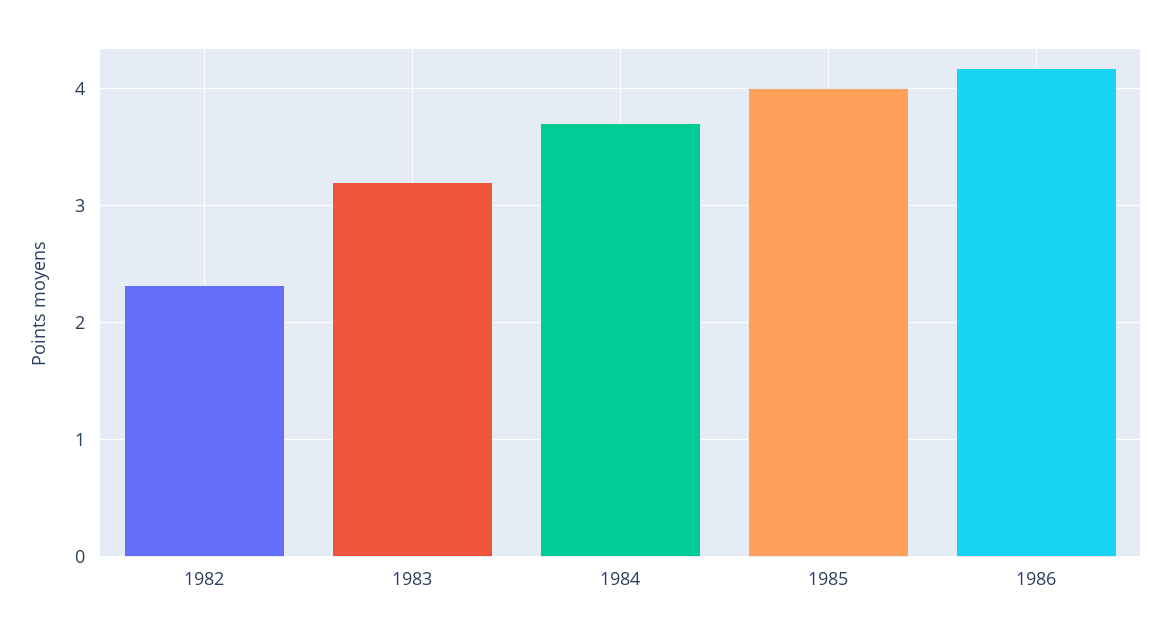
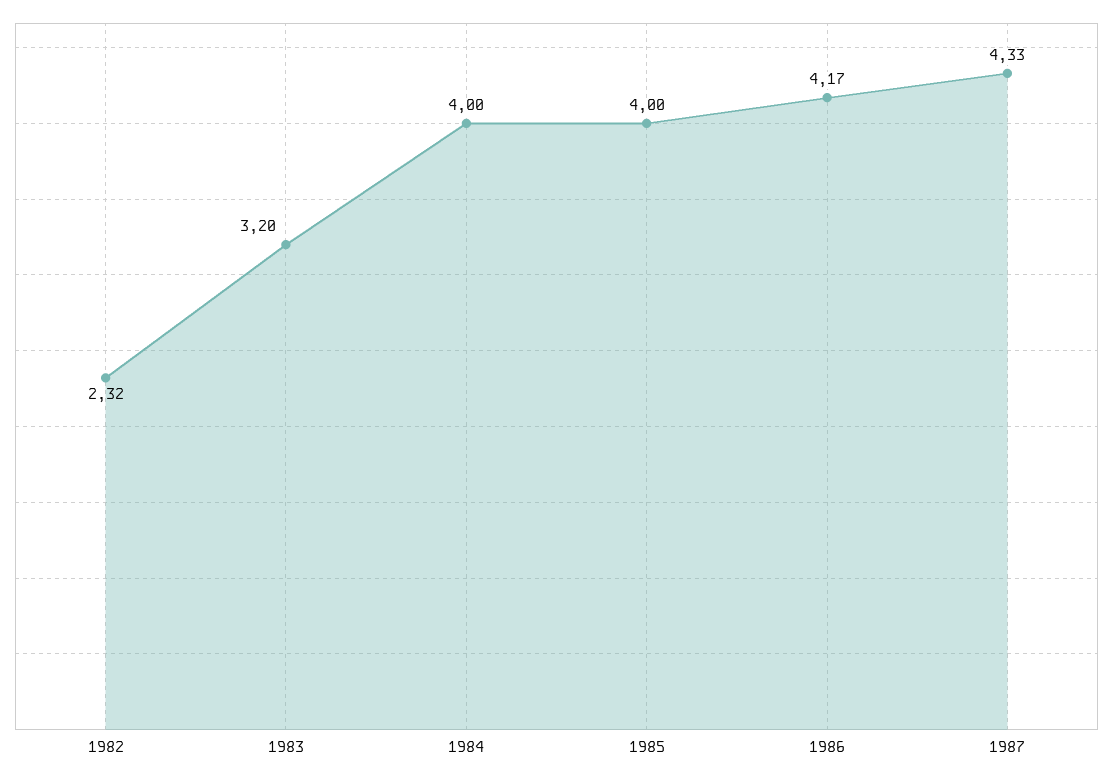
1984: 3.7 -> 4
1987: none -> 4.33

